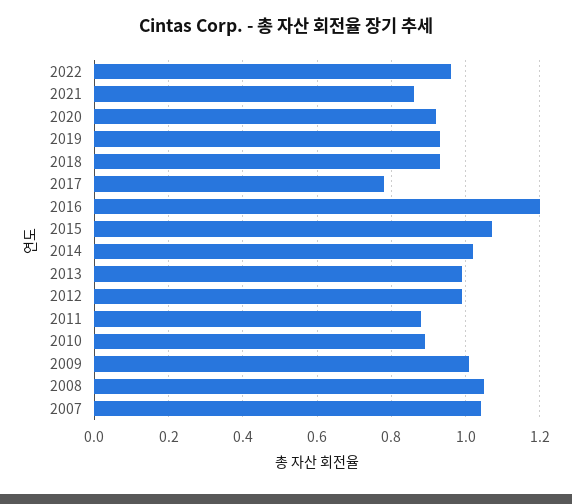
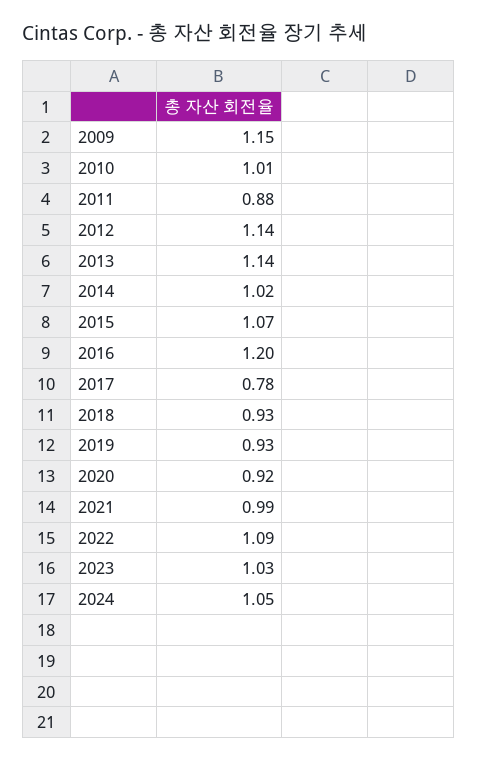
2022: 0.95 -> 1.09
2021: 0.85 -> 0.99
2013: 1 -> 1.14
2012: 1 -> 1.14
2010: 0.9 -> 1.01
2009: 1 -> 1.15
2008: 1.05 -> none
2007: 1.05 -> none
2023: none -> 1.03
2024: none -> 1.05

